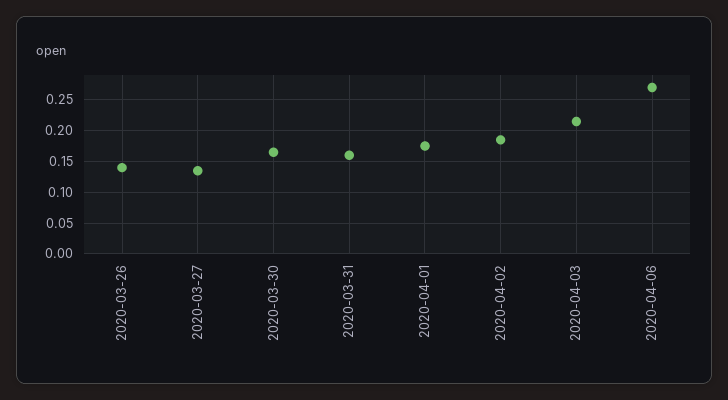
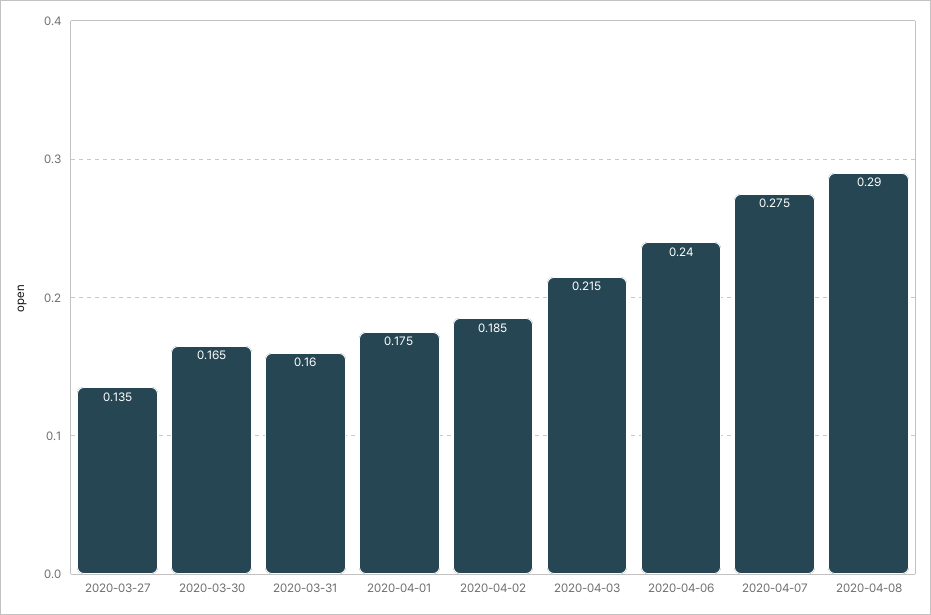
2020-03-26: 0.14 -> none
2020-04-06: 0.27 -> 0.24
2020-04-07: none -> 0.275
2020-04-08: none -> 0.29

